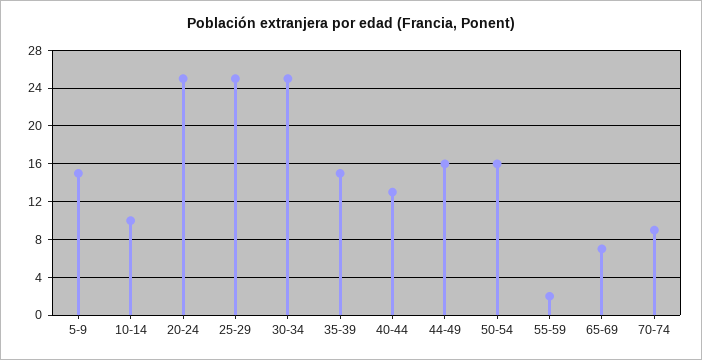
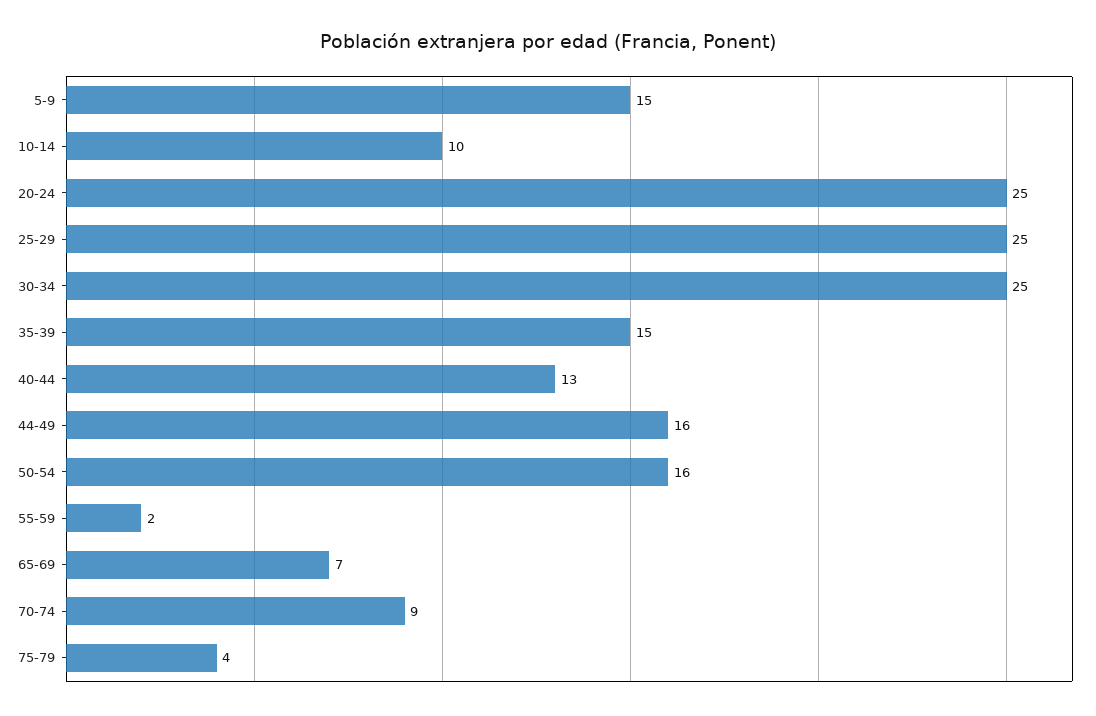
75-79: none -> 4

